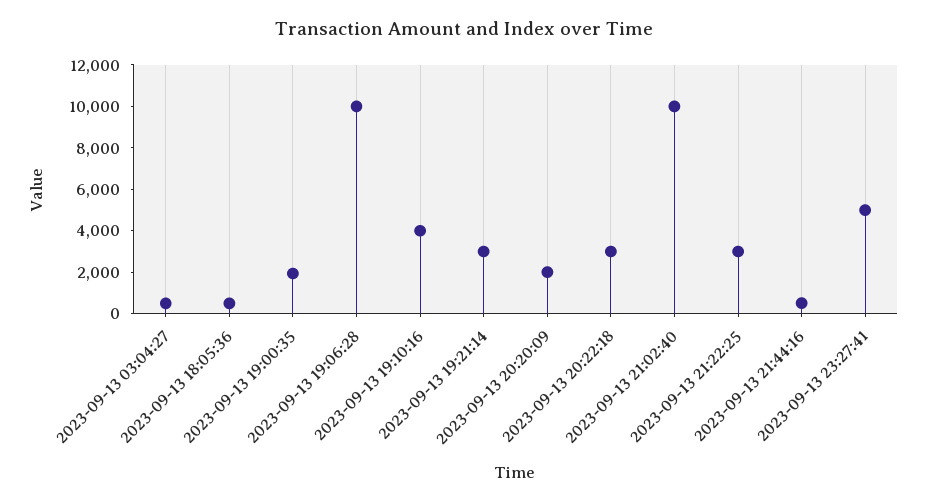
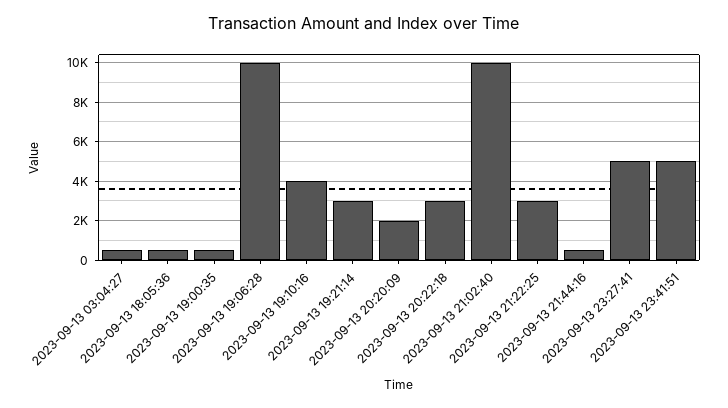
2023-09-13 19:00:35: 2000 -> 500
2023-09-13 23:41:51: none -> 5000

